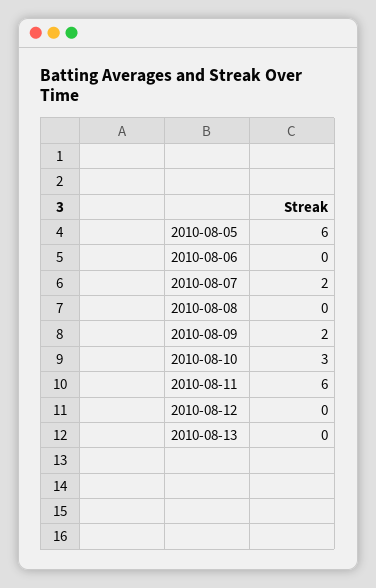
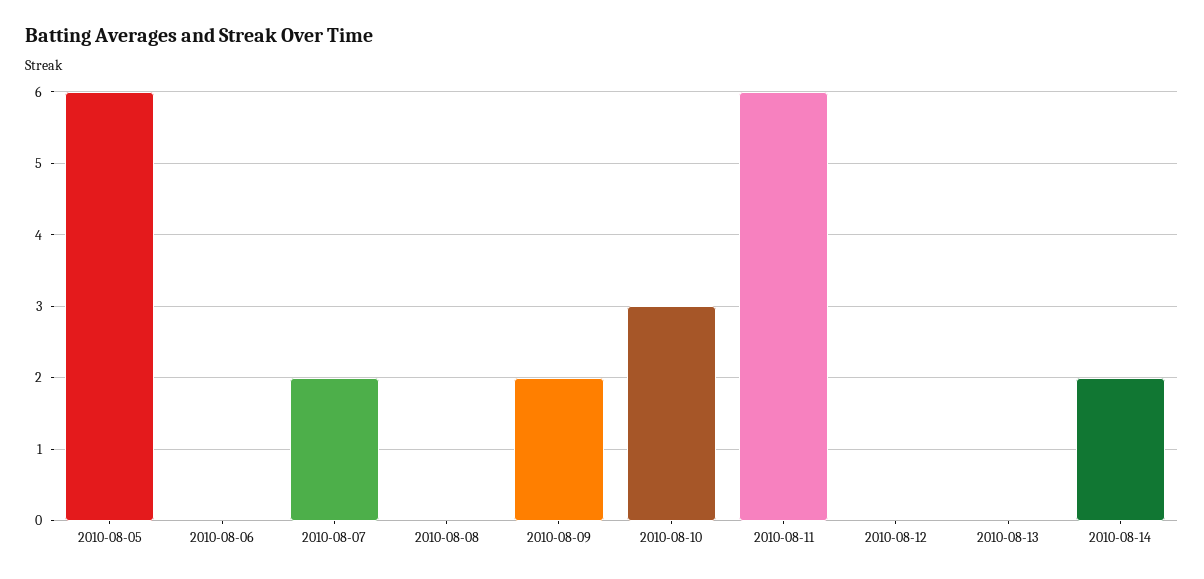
2010-08-14: none -> 2

